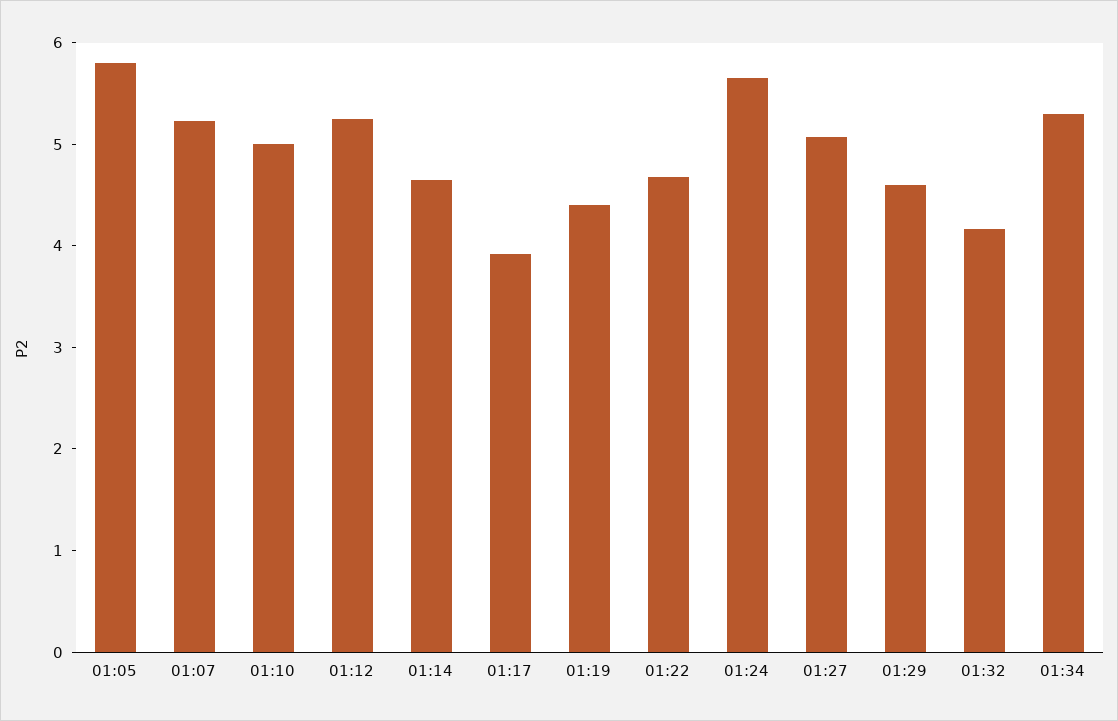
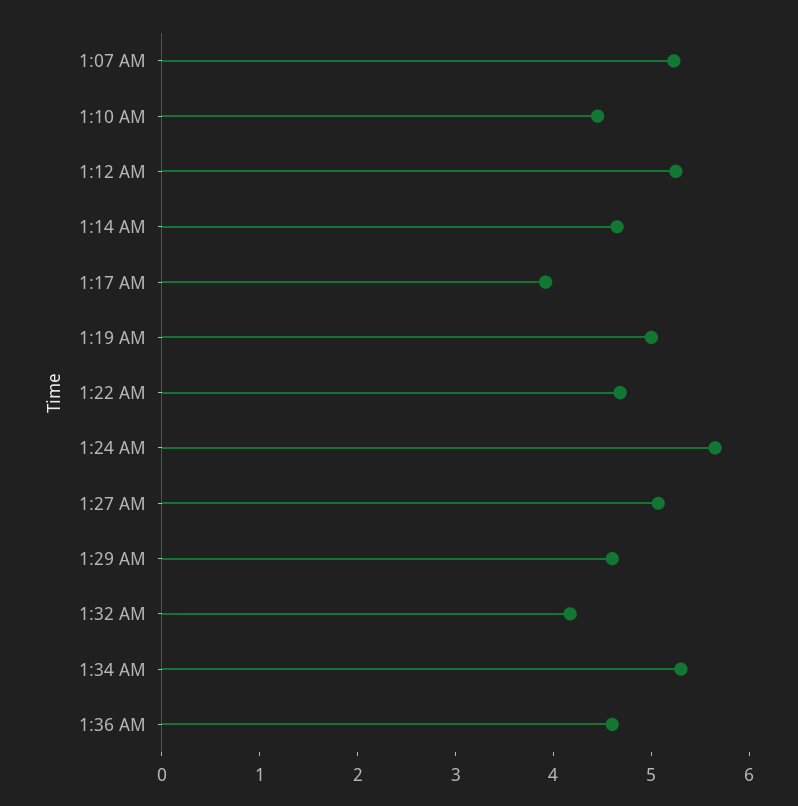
01:05: 5.8 -> none
01:10: 5 -> 4.4
01:19: 4.4 -> 5
1:36 AM: none -> 4.6

